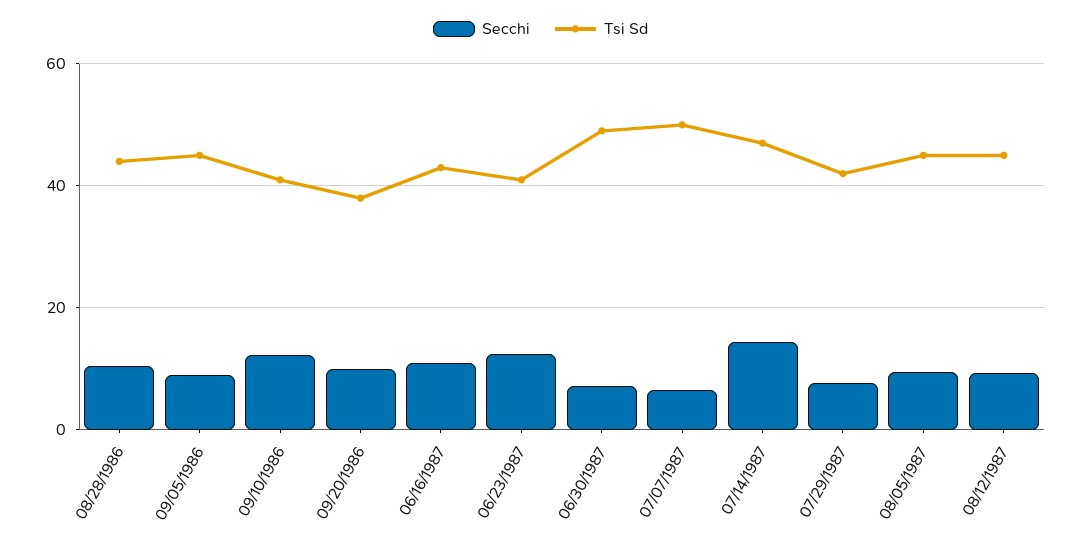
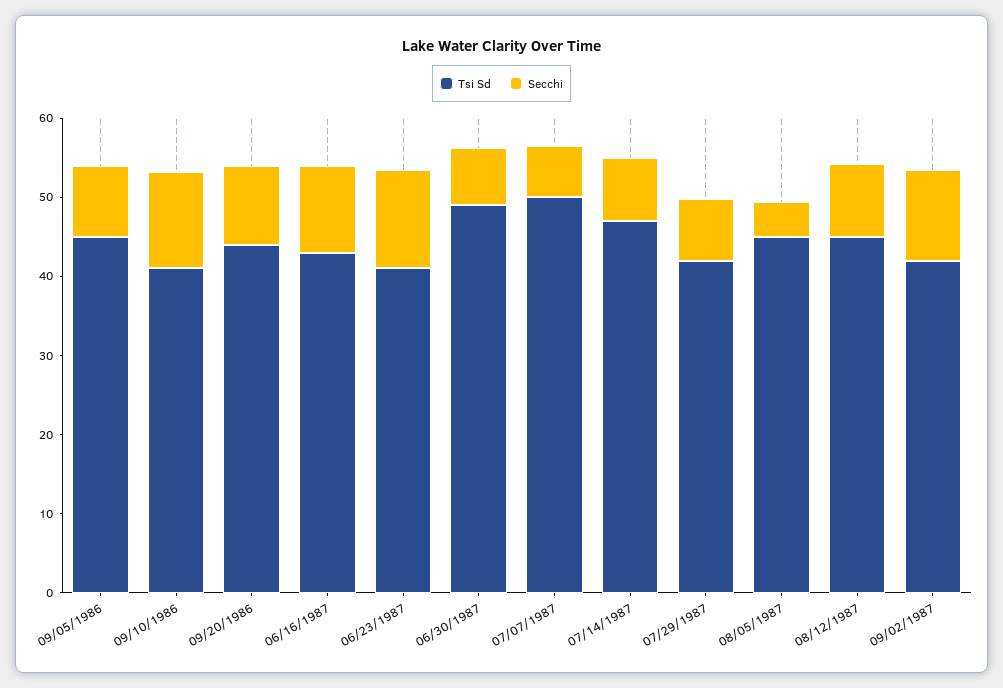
Secchi, 08/28/1986: 10 -> none
Tsi Sd, 08/28/1986: 44 -> none
Tsi Sd, 09/20/1986: 38 -> 44
Secchi, 07/14/1987: 14 -> 8
Secchi, 08/05/1987: 10 -> 4
Tsi Sd, 09/02/1987: none -> 42
Secchi, 09/02/1987: none -> 12

